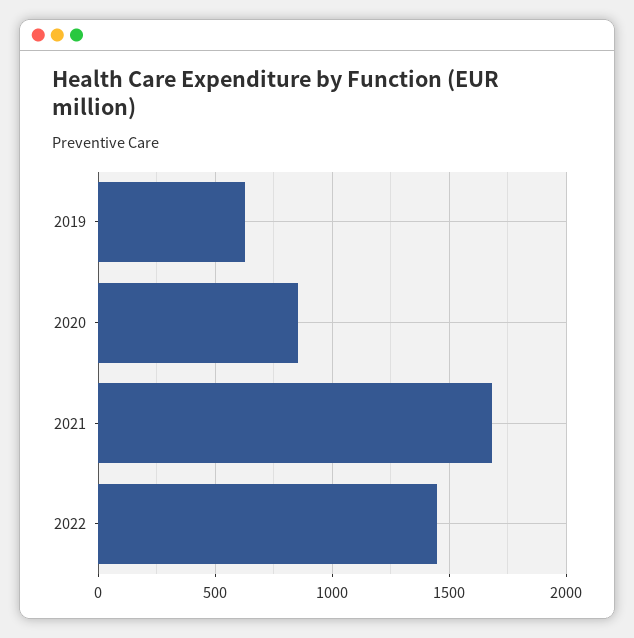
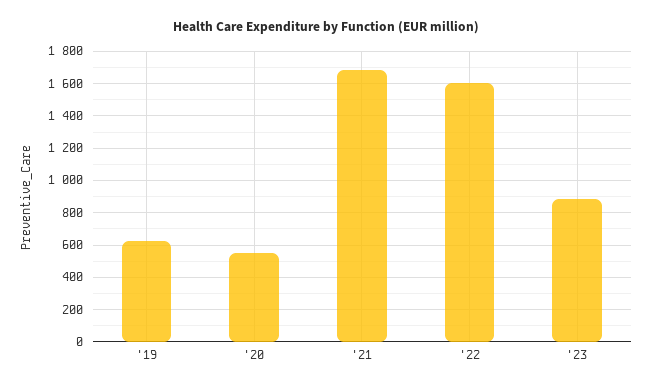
2020: 850 -> 550
2022: 1450 -> 1600
'23: none -> 900

